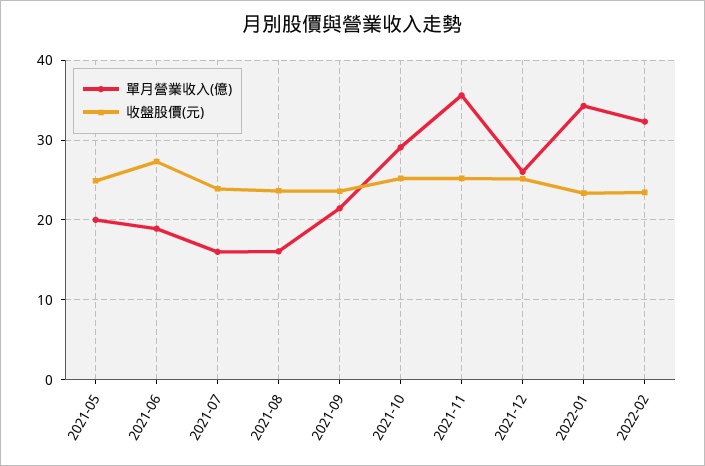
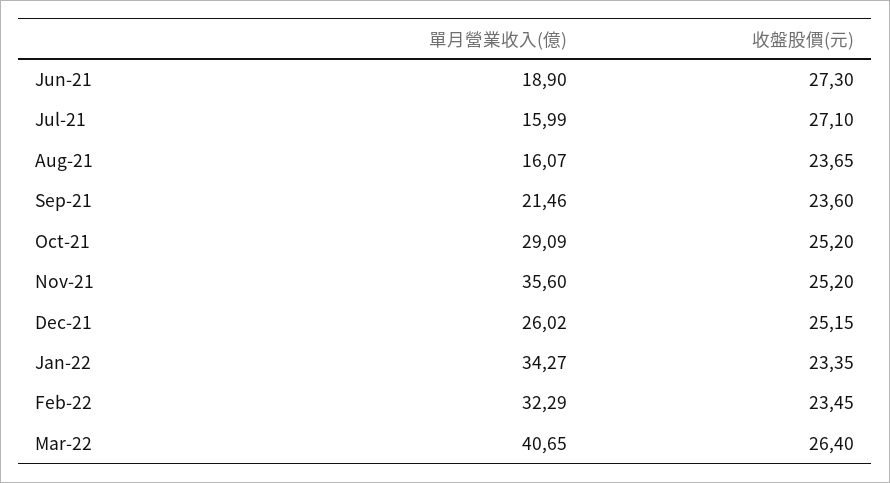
單月營業收入(億), 2021-05: 20 -> none
收盤股價(元), 2021-05: 25 -> none
收盤股價(元), 2021-07: 24 -> 27.1
單月營業收入(億), Mar-22: none -> 40.65
收盤股價(元), Mar-22: none -> 26.4

